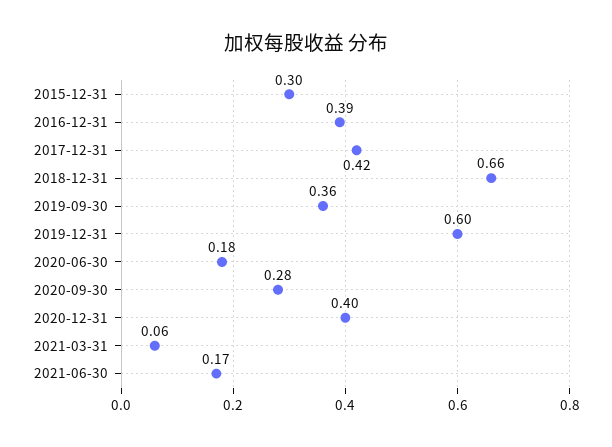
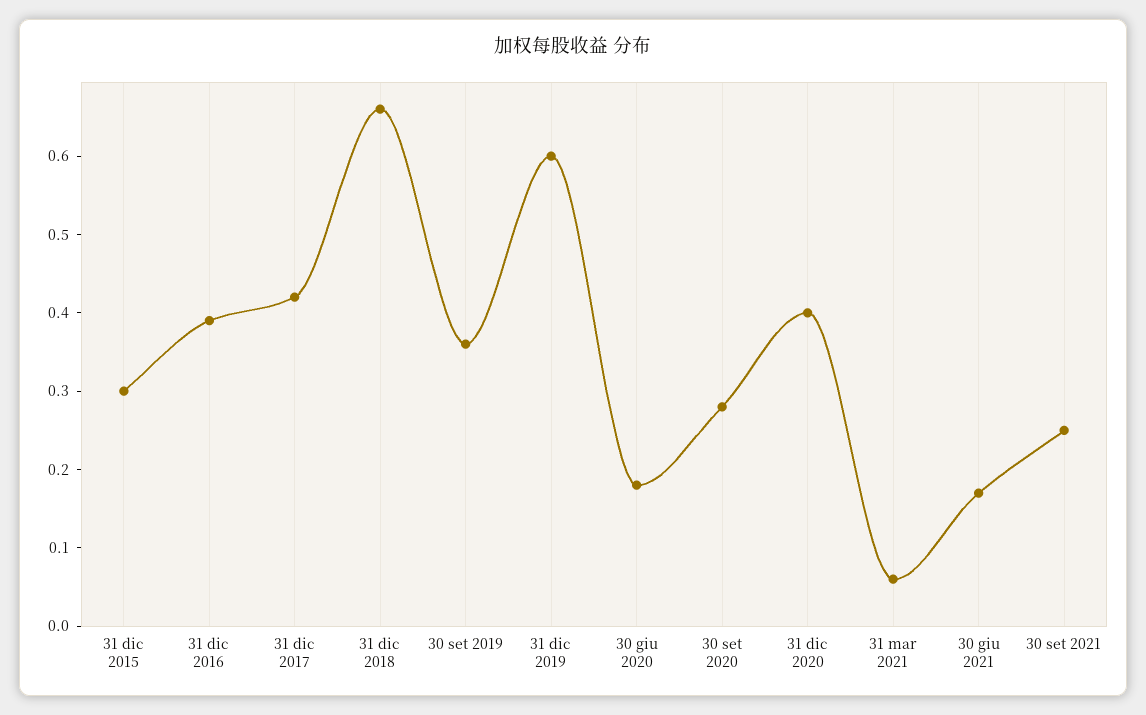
30 set 2021: none -> 0.25

